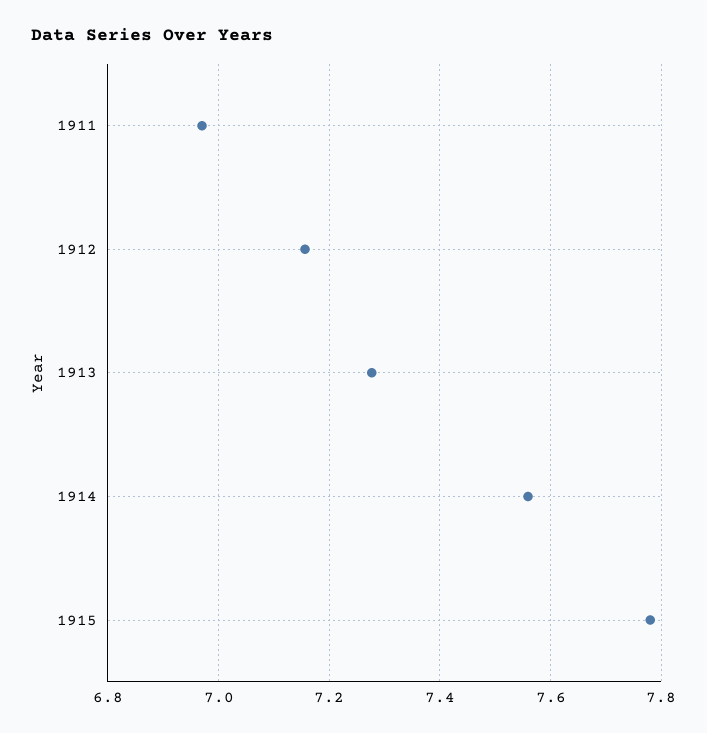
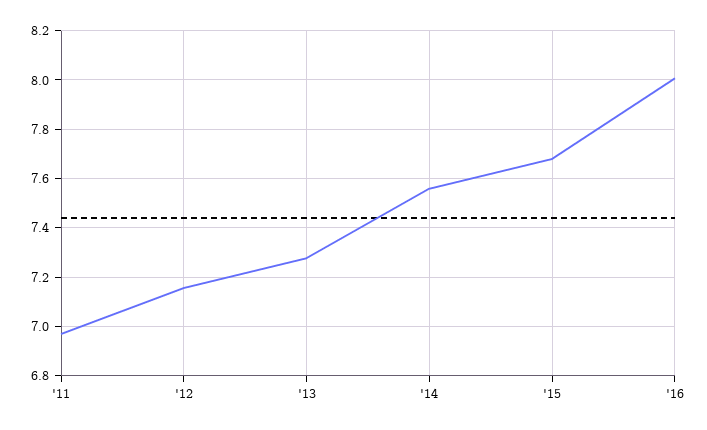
1915: 7.78 -> 7.675
'16: none -> 8

